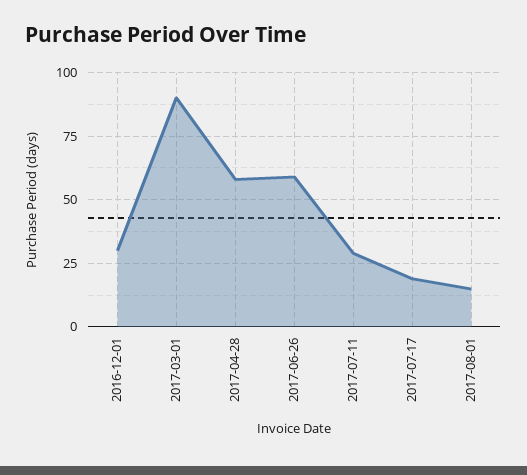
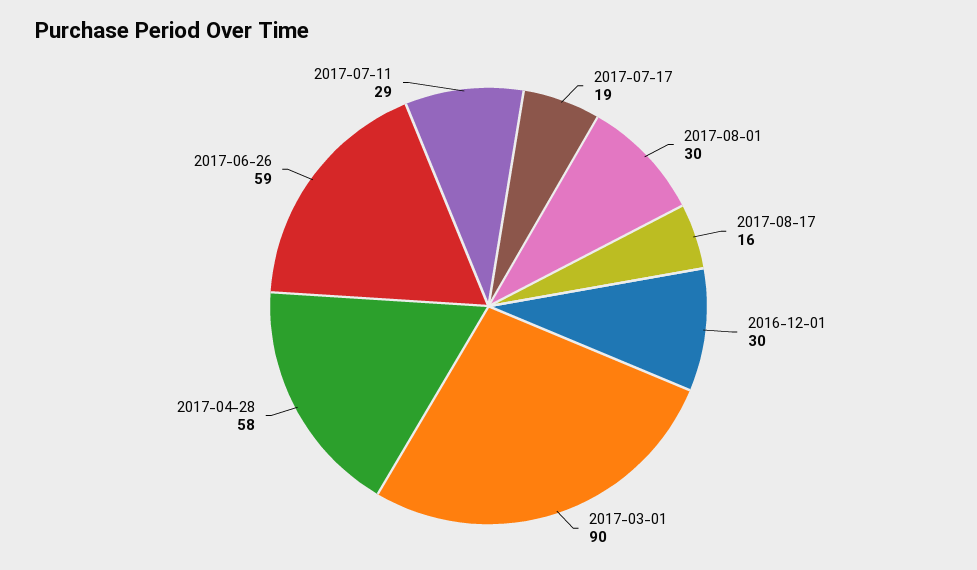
2017-08-01: 15 -> 30
2017-08-17: none -> 16

